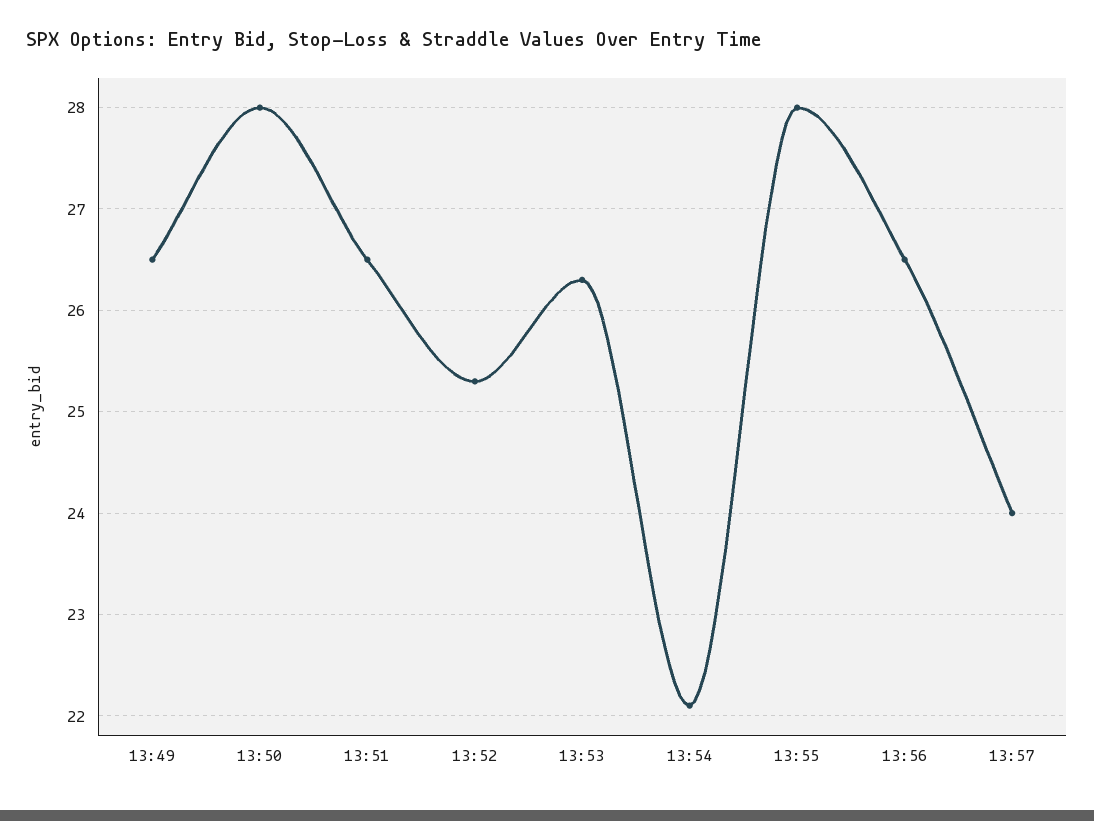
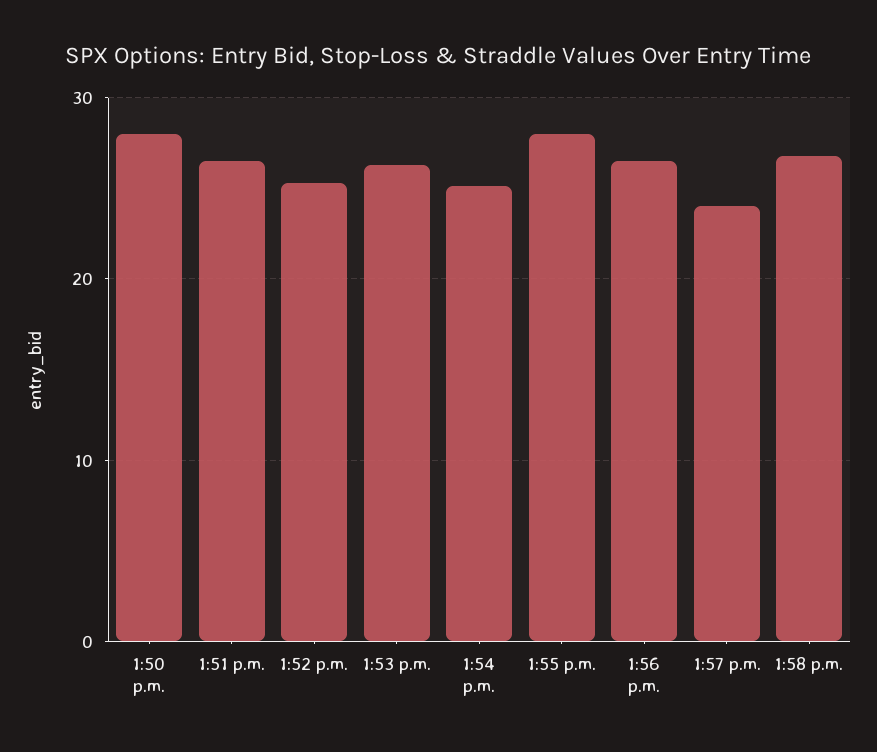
13:49: 26.5 -> none
13:54: 22.1 -> 25
1:58 p.m.: none -> 27

